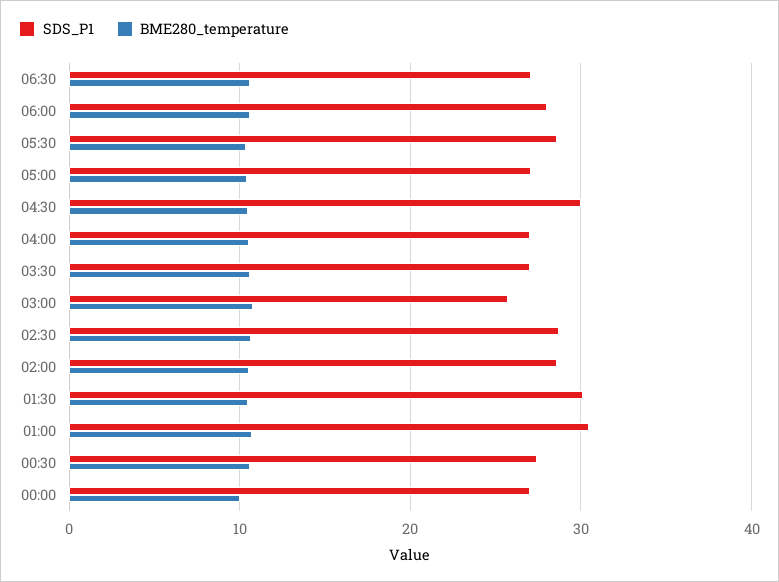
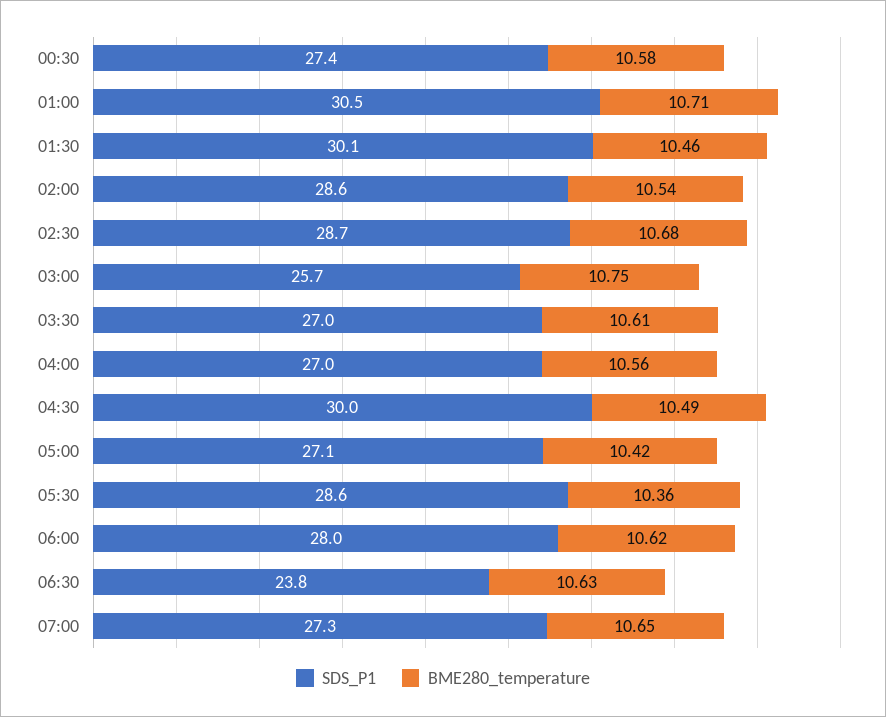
SDS_P1, 06:30: 27 -> 23.8
SDS_P1, 00:00: 27 -> none
BME280_temperature, 00:00: 10 -> none
SDS_P1, 07:00: none -> 27.3
BME280_temperature, 07:00: none -> 10.65

